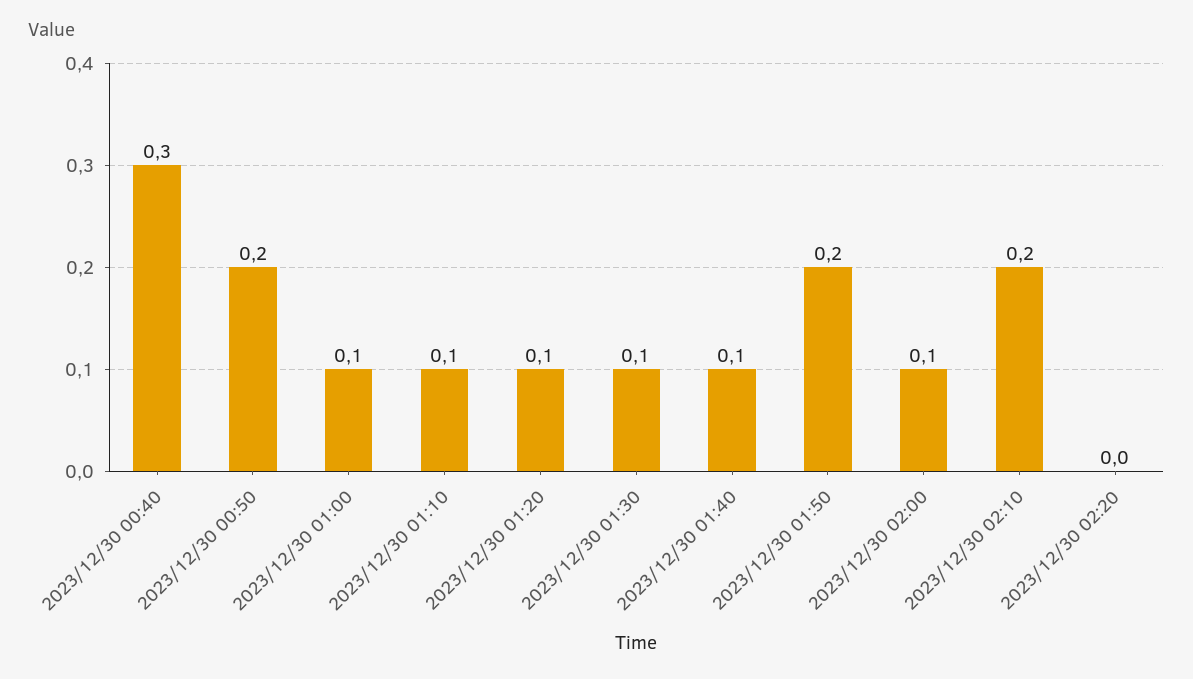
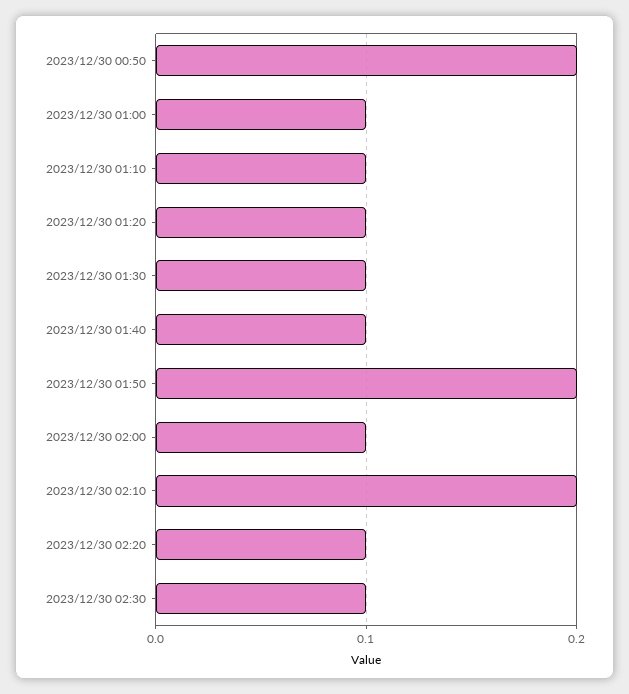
2023/12/30 00:40: 0.3 -> none
2023/12/30 02:20: 0 -> 0.1
2023/12/30 02:30: none -> 0.1

